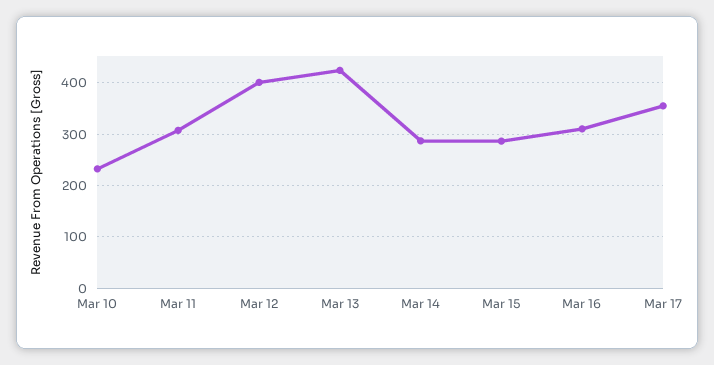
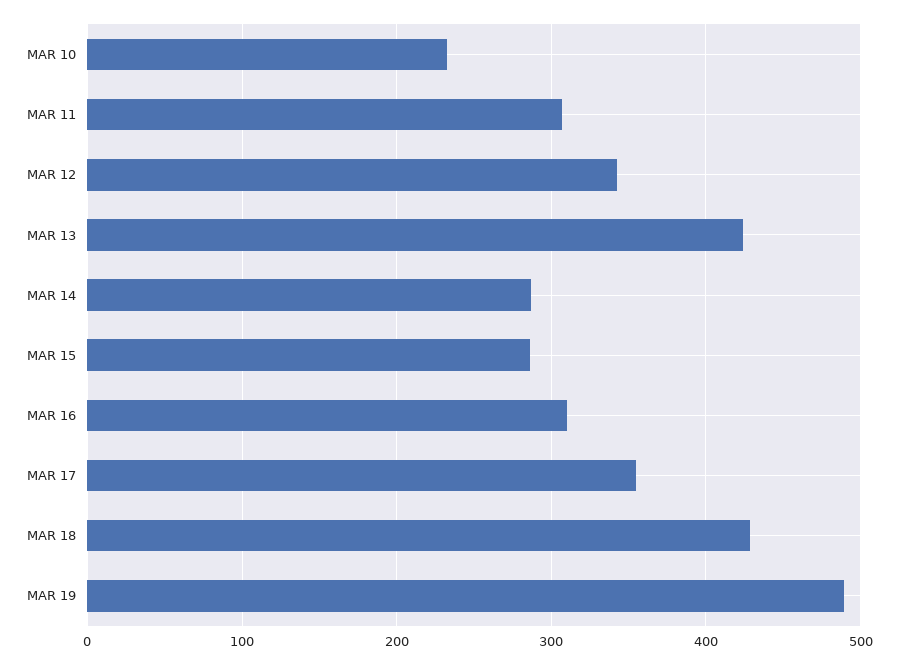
Mar 12: 400 -> 340
MAR 18: none -> 430
MAR 19: none -> 490

